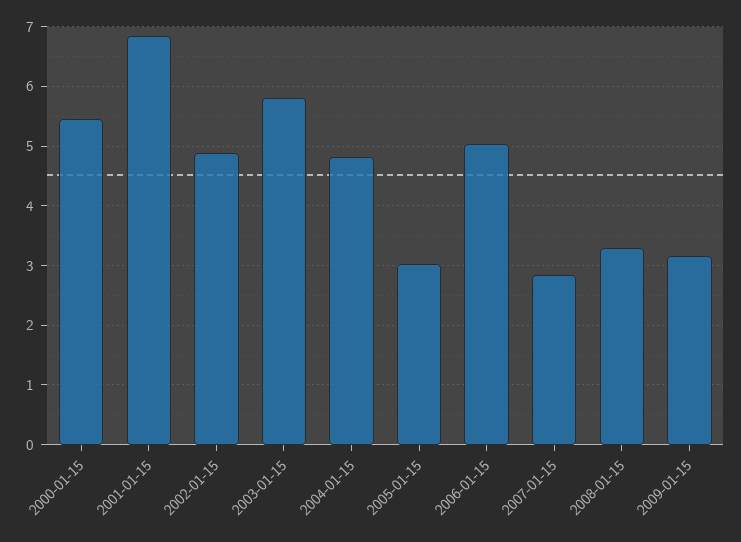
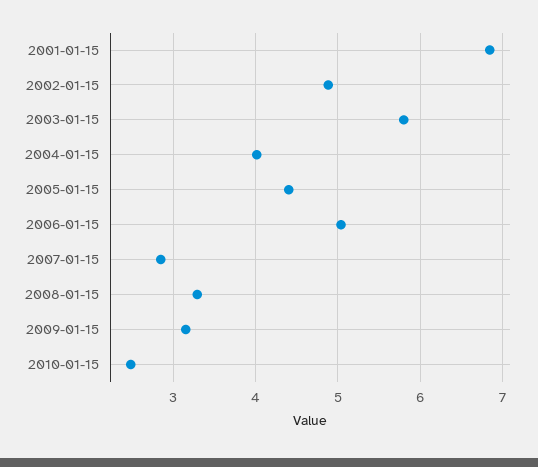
2000-01-15: 5.4 -> none
2004-01-15: 4.8 -> 4
2005-01-15: 3 -> 4.4
2010-01-15: none -> 2.5

